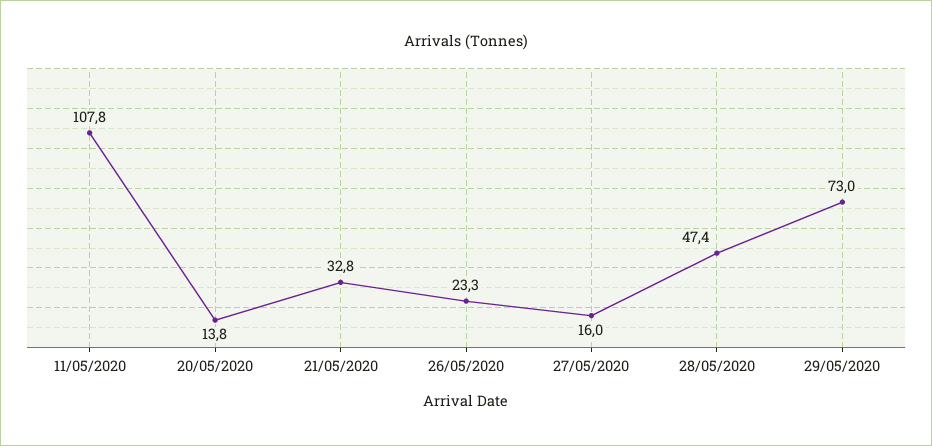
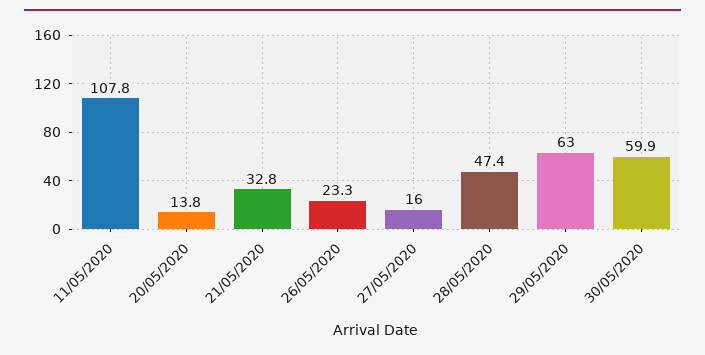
29/05/2020: 73 -> 63
30/05/2020: none -> 59.9

